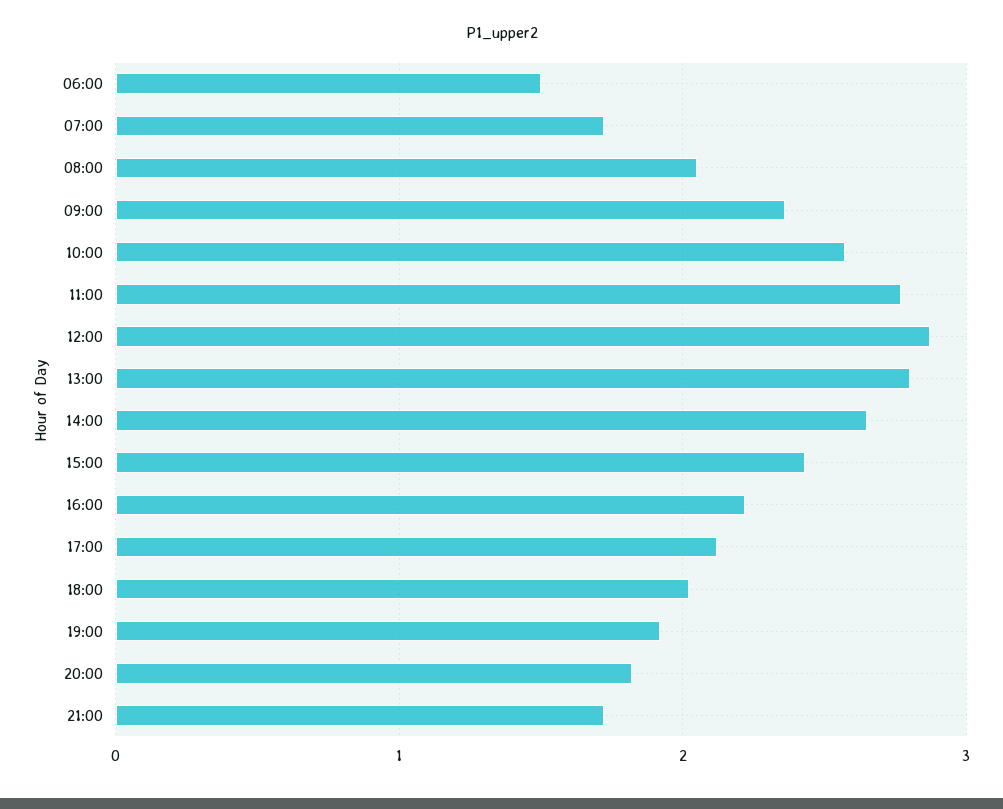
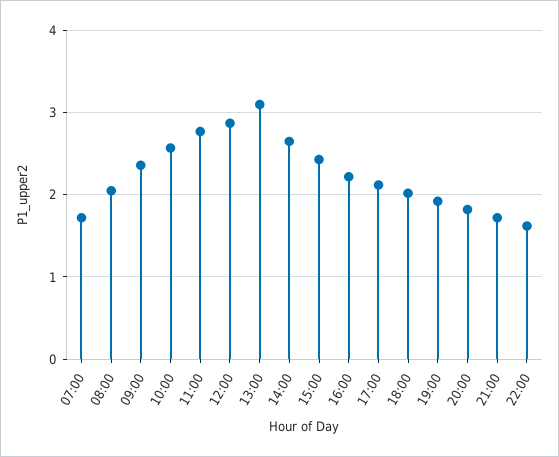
06:00: 1.5 -> none
13:00: 2.8 -> 3.1
22:00: none -> 1.6

